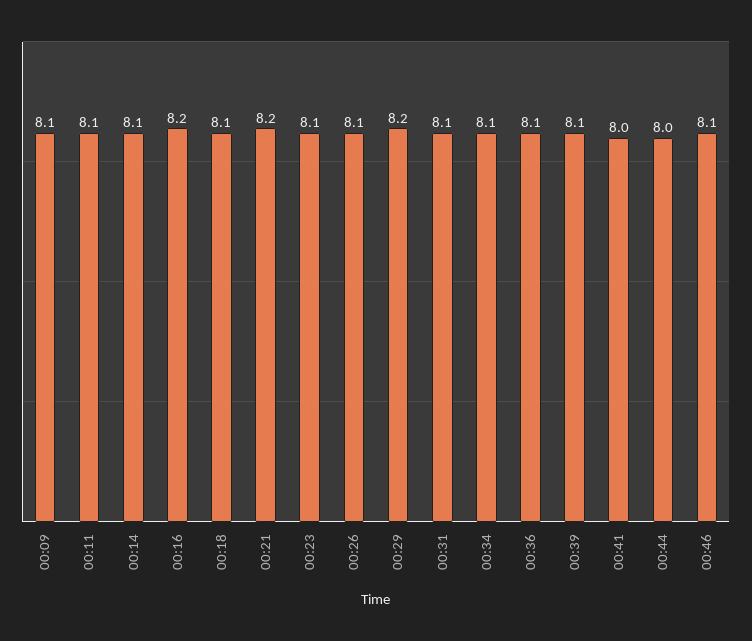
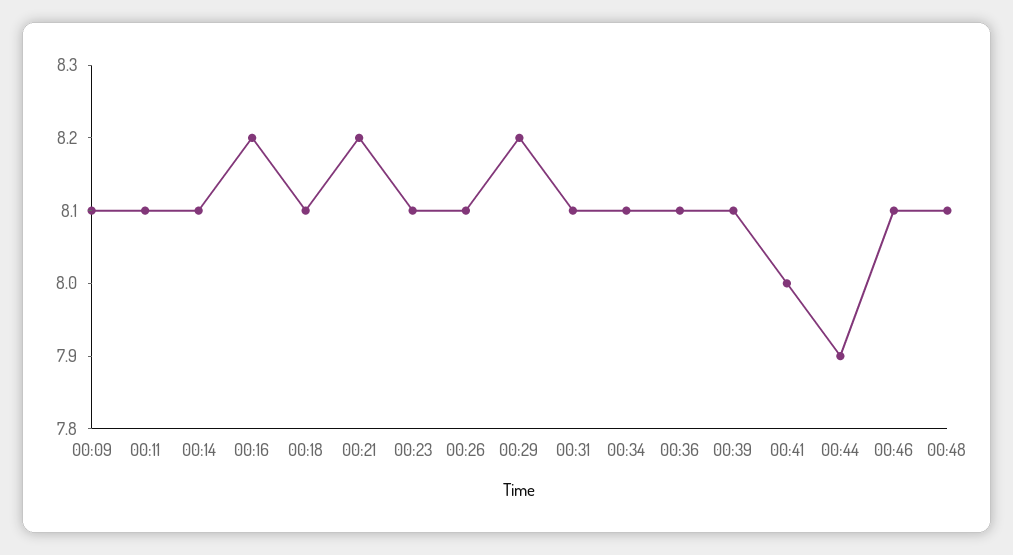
00:44: 8 -> 7.9
00:48: none -> 8.1

